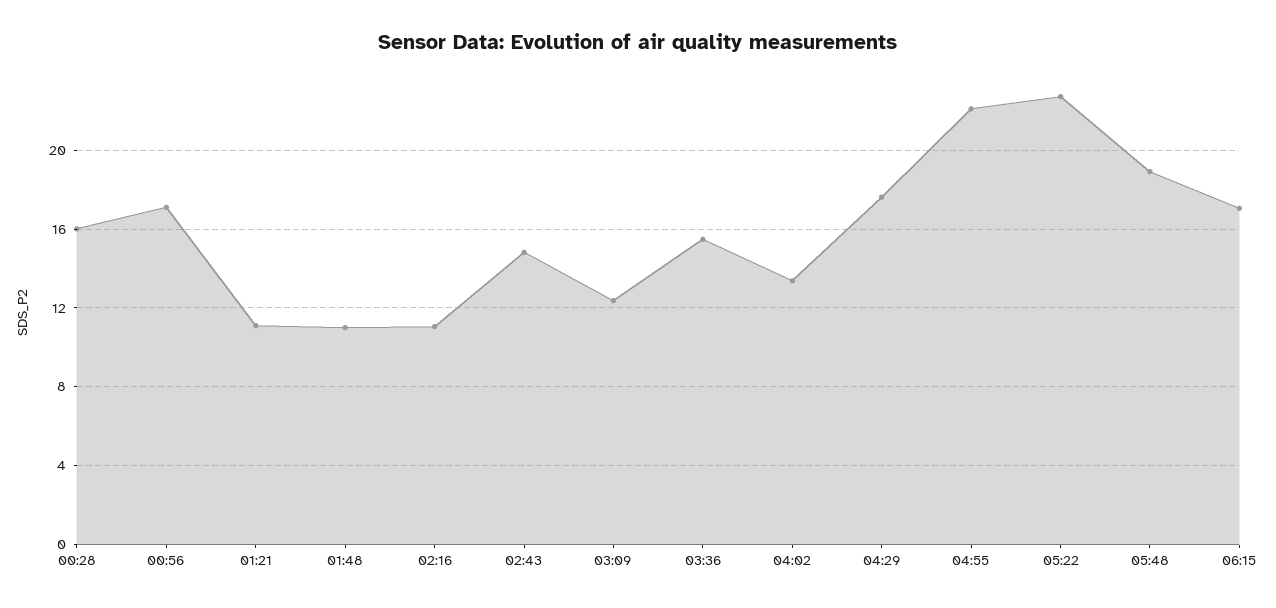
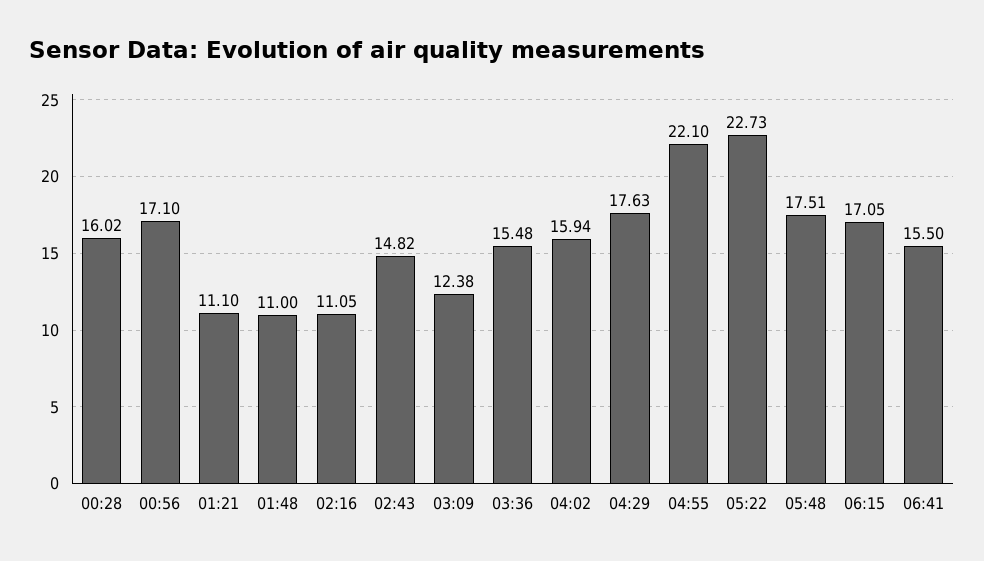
04:02: 13.5 -> 15.94
05:48: 19 -> 17.51
06:41: none -> 15.5

